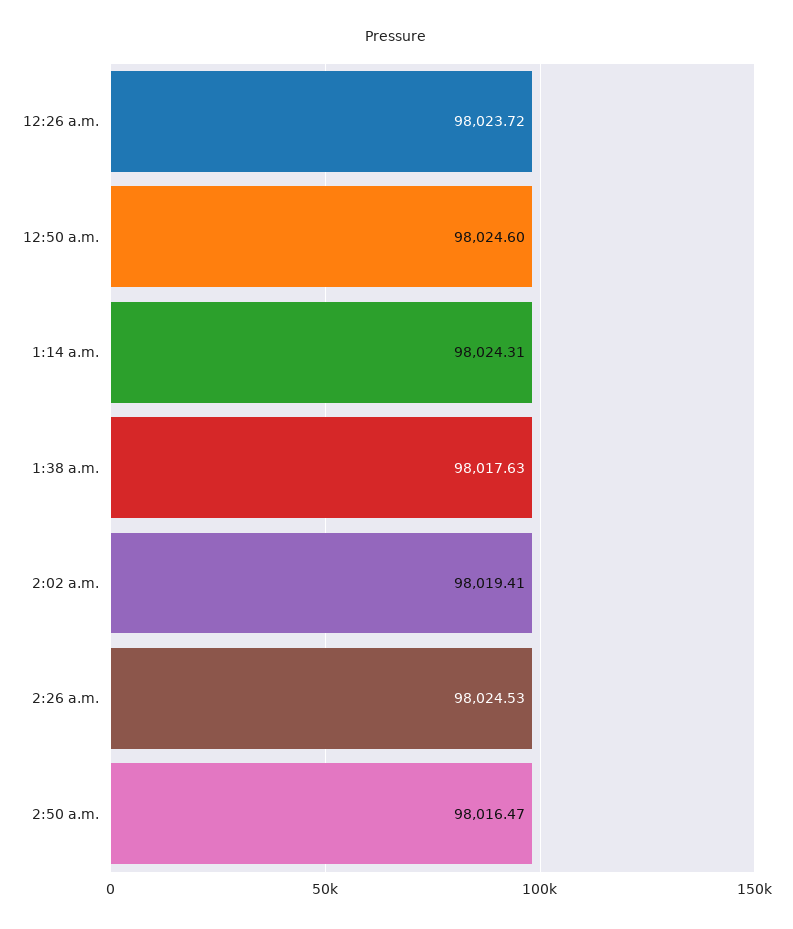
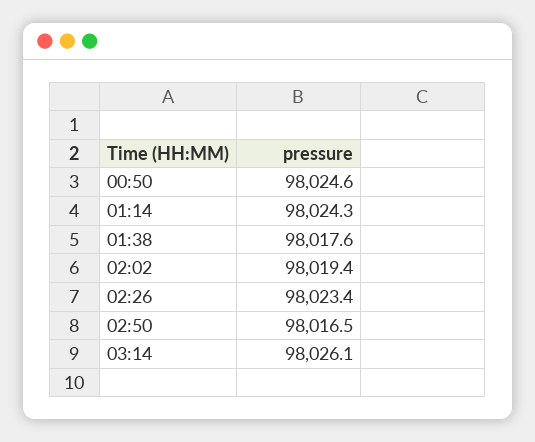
12:26 a.m.: 98023.72 -> none
2:26 a.m.: 98024.53 -> 98023.4
03:14: none -> 98026.1

